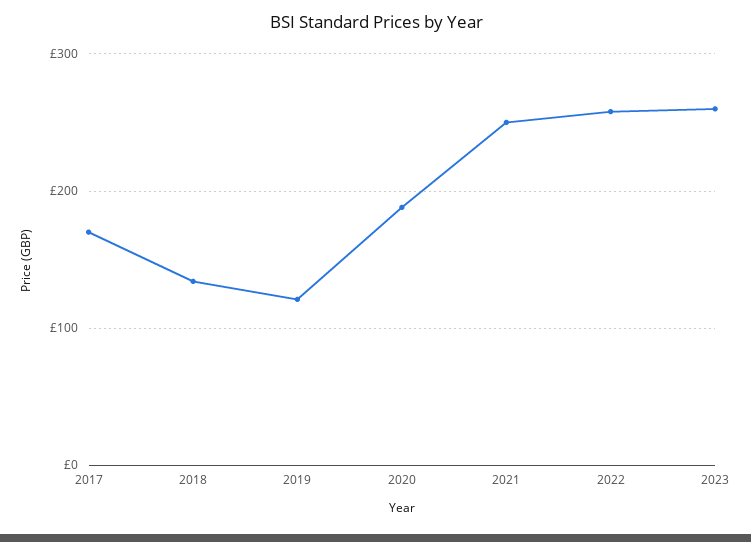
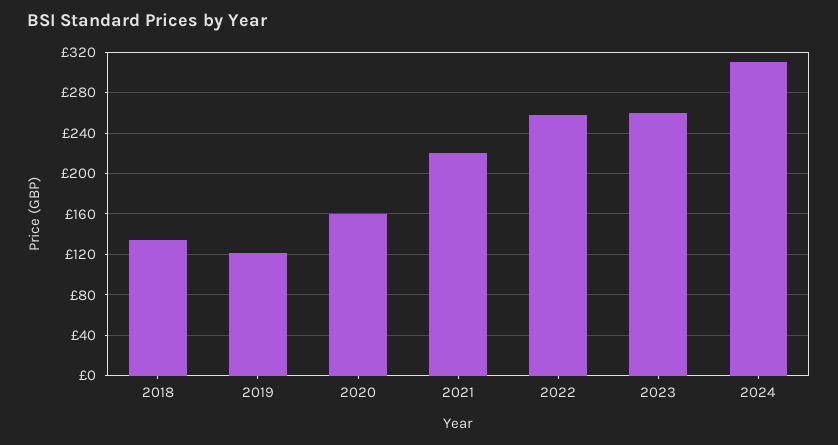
2017: 170 -> none
2020: 190 -> 160
2021: 250 -> 220
2024: none -> 310

